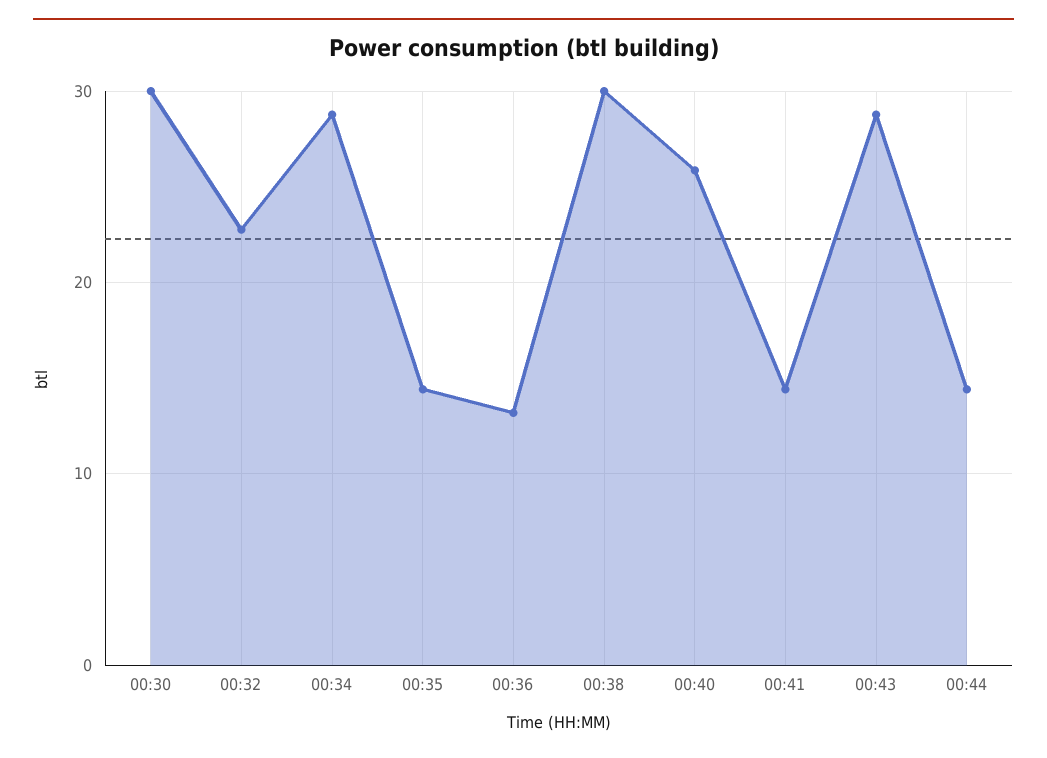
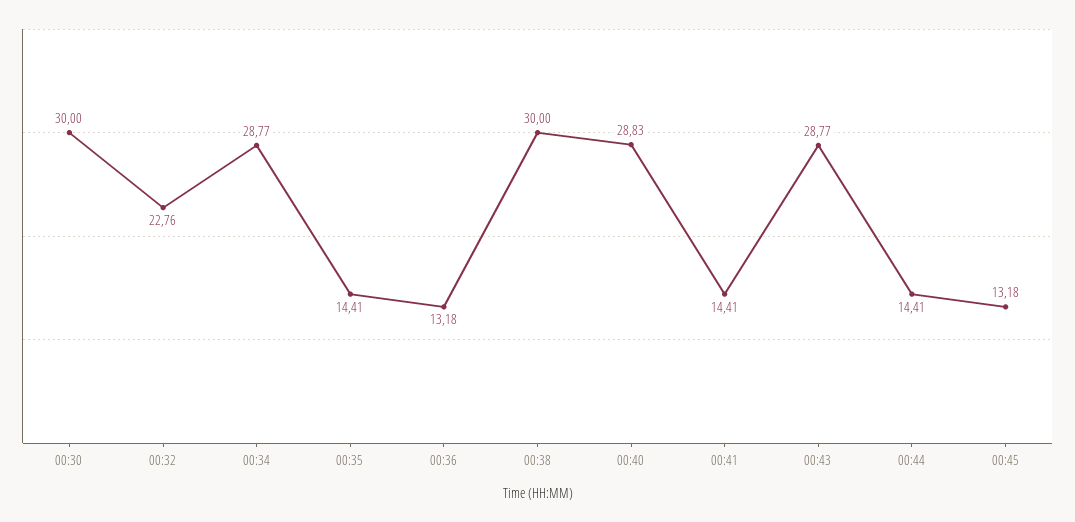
00:40: 26 -> 28.83
00:45: none -> 13.18

